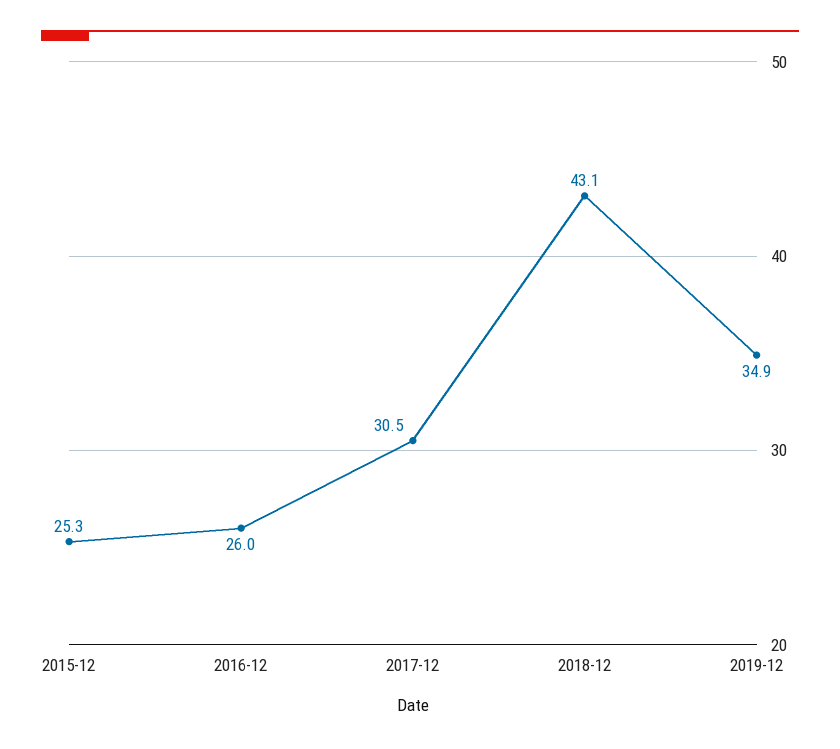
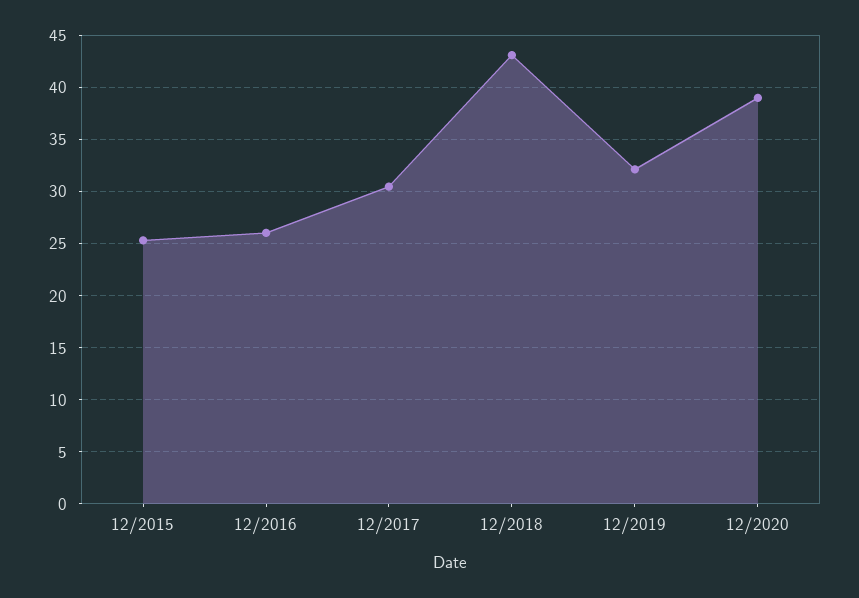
2019-12: 34.9 -> 32
12/2020: none -> 39

